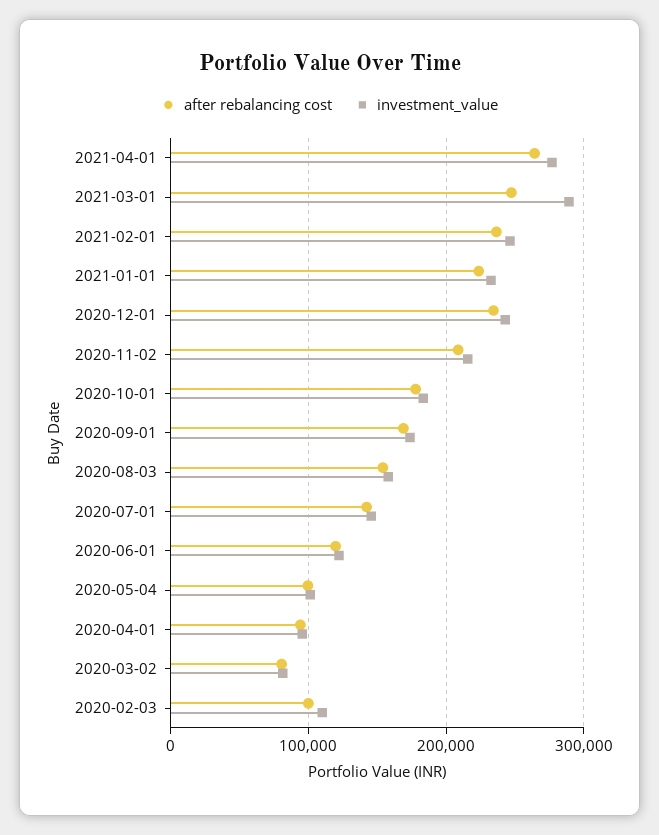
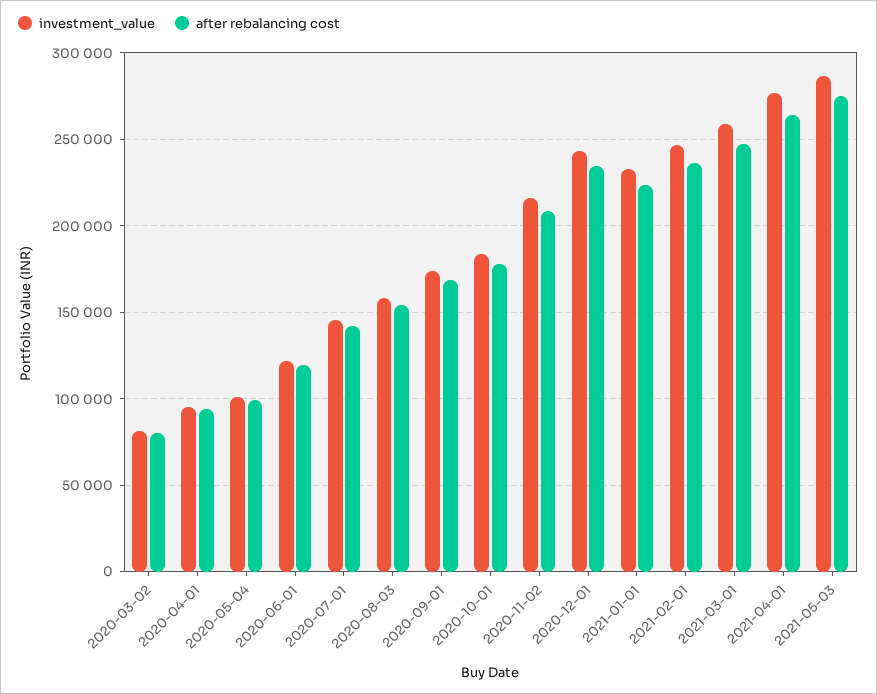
investment_value, 2021-03-01: 290000 -> 260000
after rebalancing cost, 2020-02-03: 100000 -> none
investment_value, 2020-02-03: 110000 -> none
investment_value, 2021-05-03: none -> 285000
after rebalancing cost, 2021-05-03: none -> 275000

